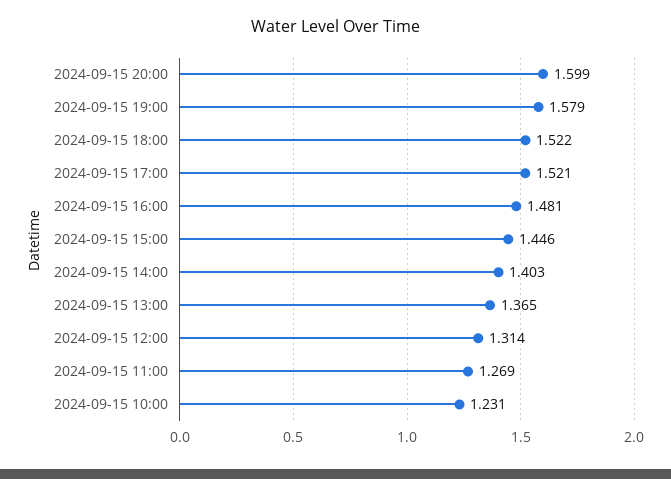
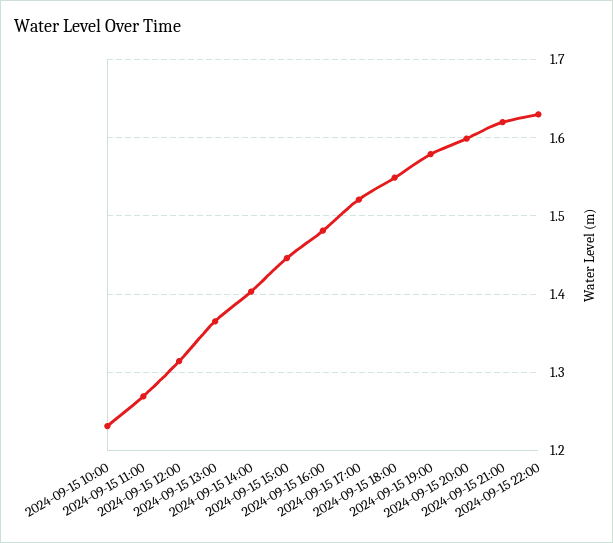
2024-09-15 18:00: 1.522 -> 1.55
2024-09-15 21:00: none -> 1.62
2024-09-15 22:00: none -> 1.63

